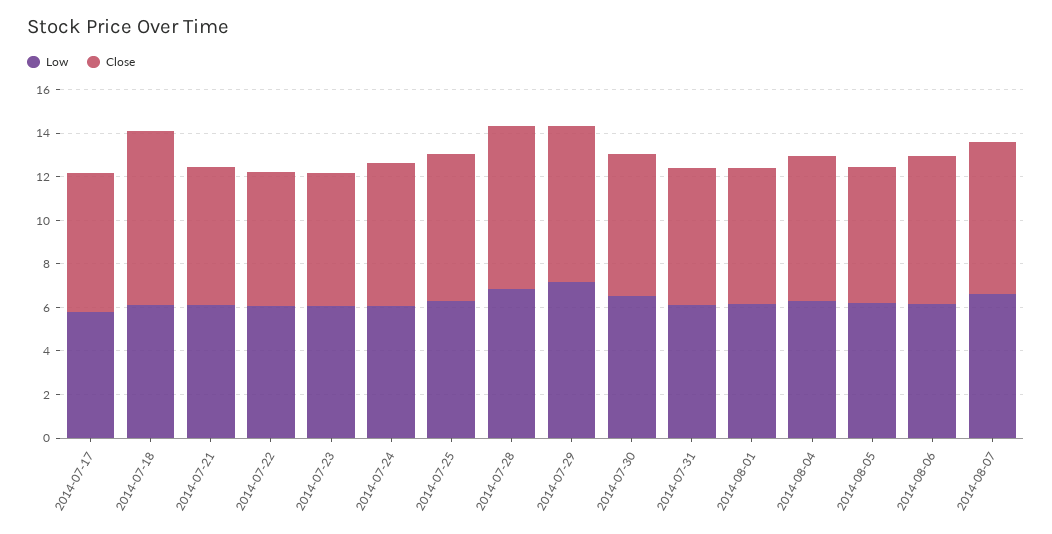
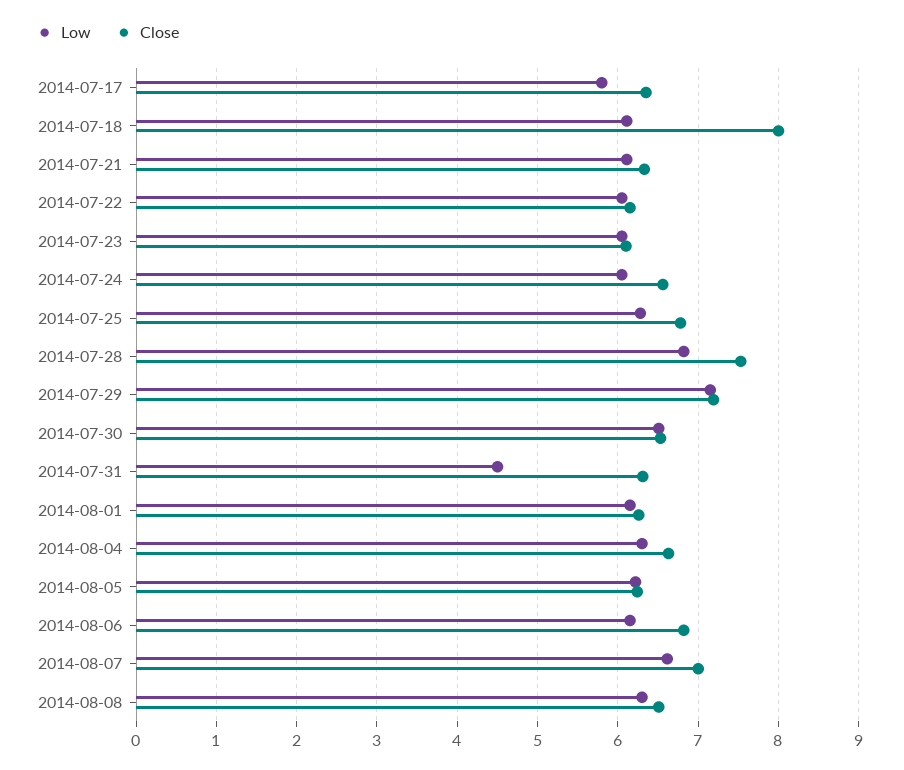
Low, 2014-07-31: 6 -> 4.5
Low, 2014-08-08: none -> 6.3
Close, 2014-08-08: none -> 6.5

